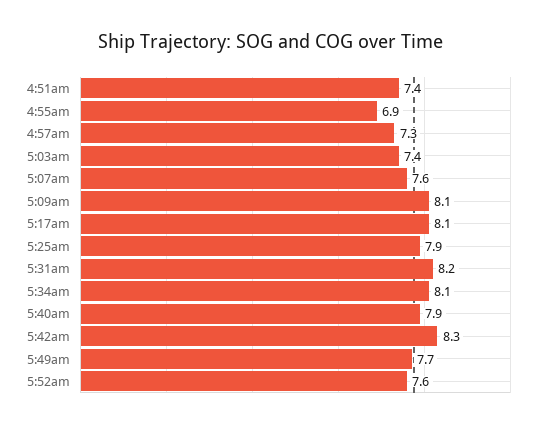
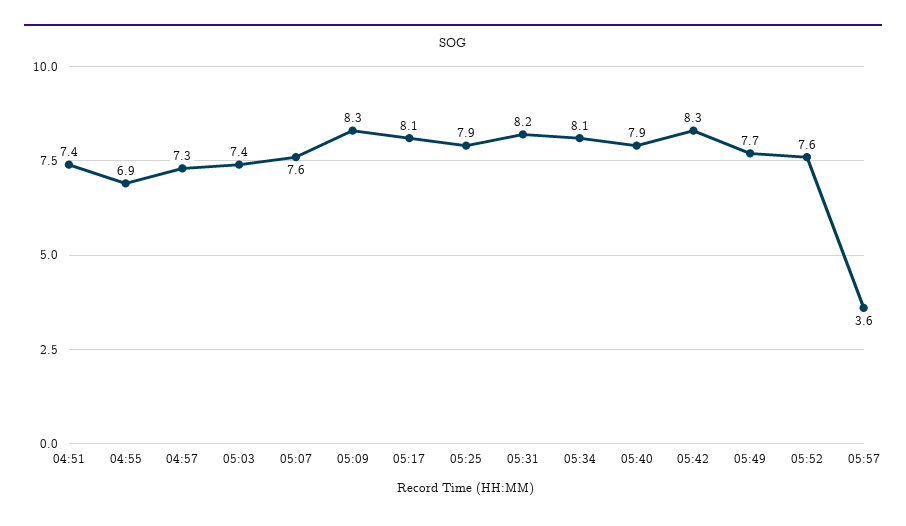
5:09am: 8.1 -> 8.3
05:57: none -> 3.6

